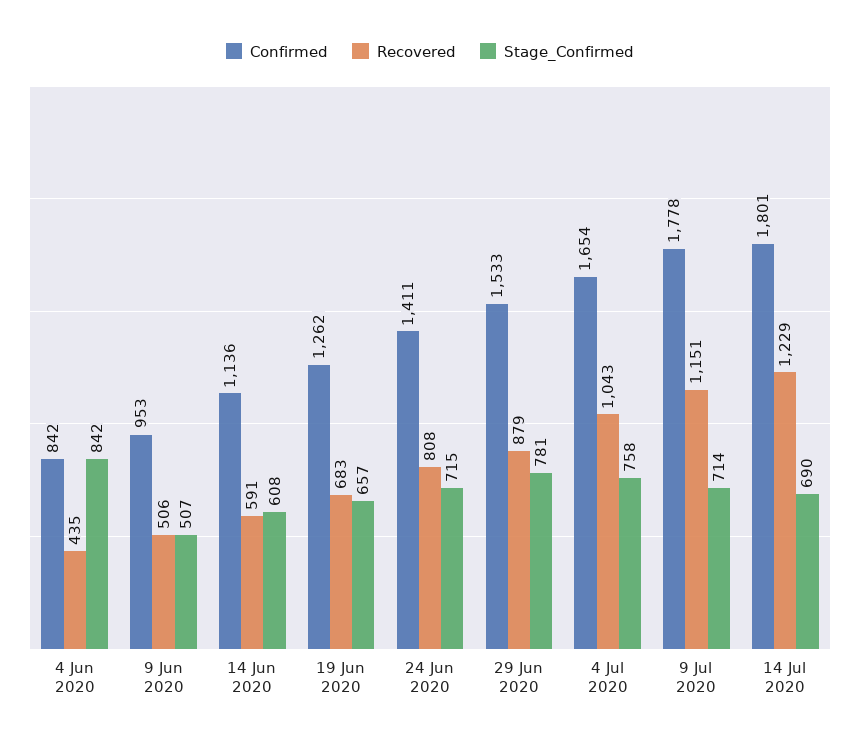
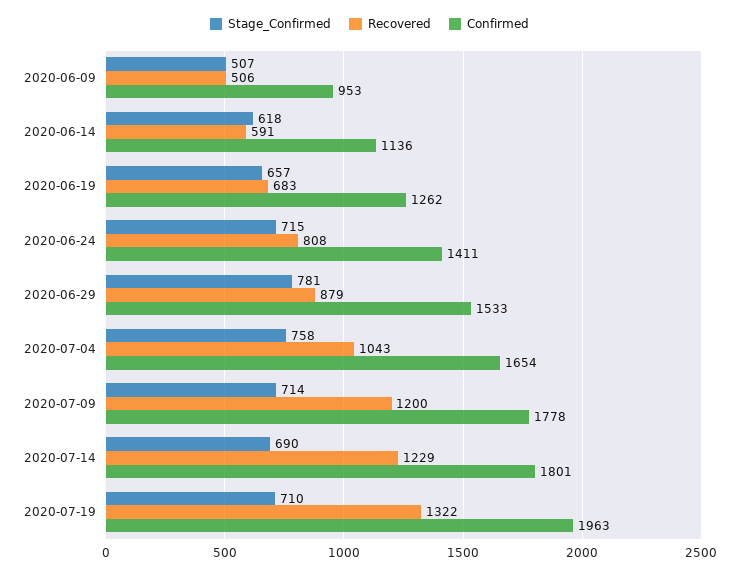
Confirmed, 4 Jun 2020: 842 -> none
Recovered, 4 Jun 2020: 435 -> none
Stage_Confirmed, 4 Jun 2020: 842 -> none
Stage_Confirmed, 14 Jun 2020: 608 -> 618
Recovered, 9 Jul 2020: 1151 -> 1200
Stage_Confirmed, 2020-07-19: none -> 710
Recovered, 2020-07-19: none -> 1322
Confirmed, 2020-07-19: none -> 1963

